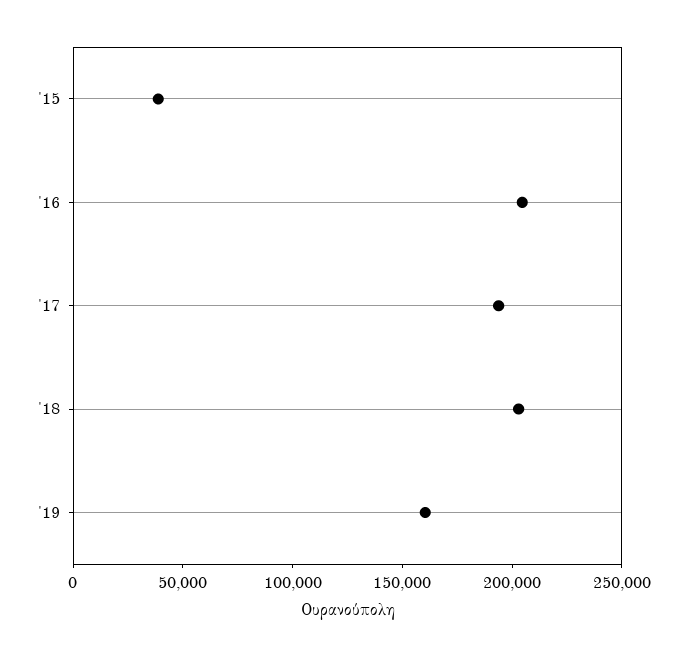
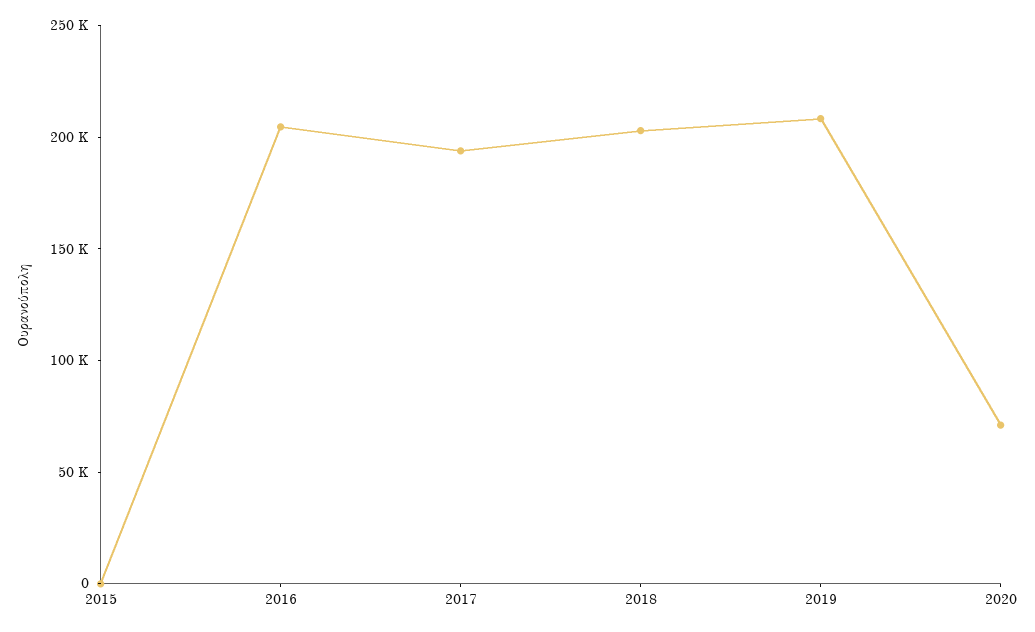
'15: 40000 -> 0
'19: 160000 -> 210000
2020: none -> 70000

